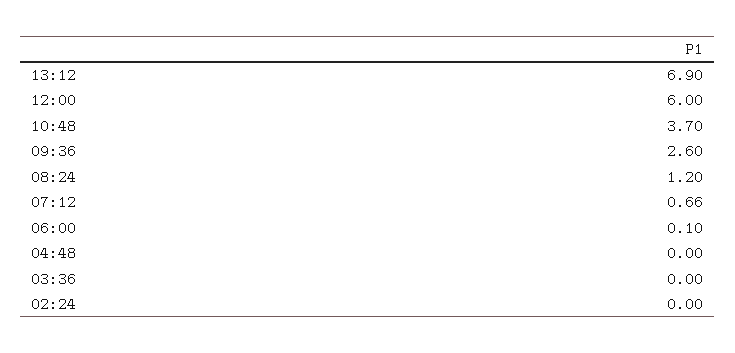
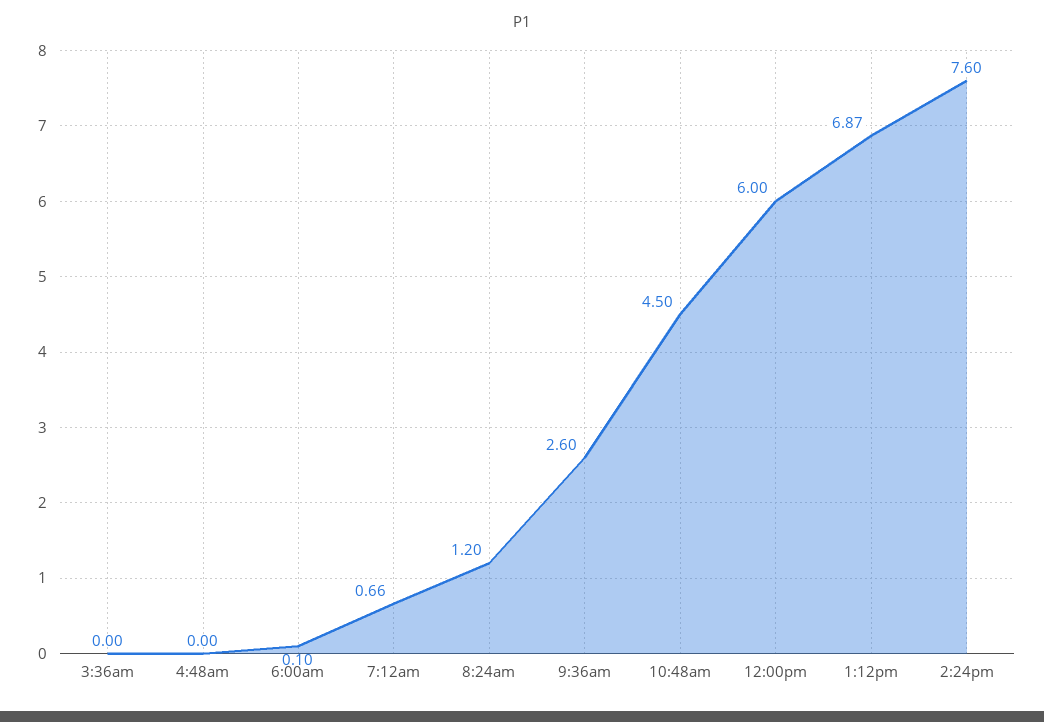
13:12: 6.9 -> 6.87
10:48: 3.7 -> 4.5
02:24: 0 -> none
2:24pm: none -> 7.6

